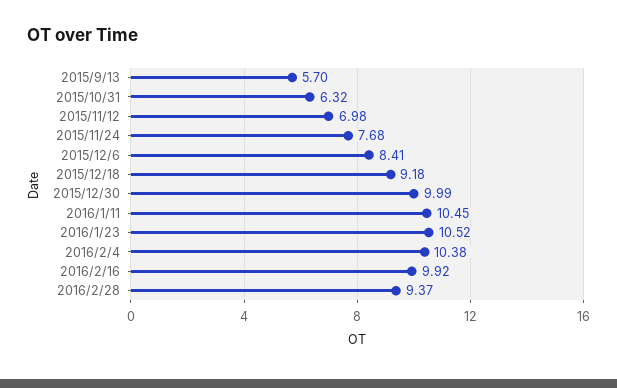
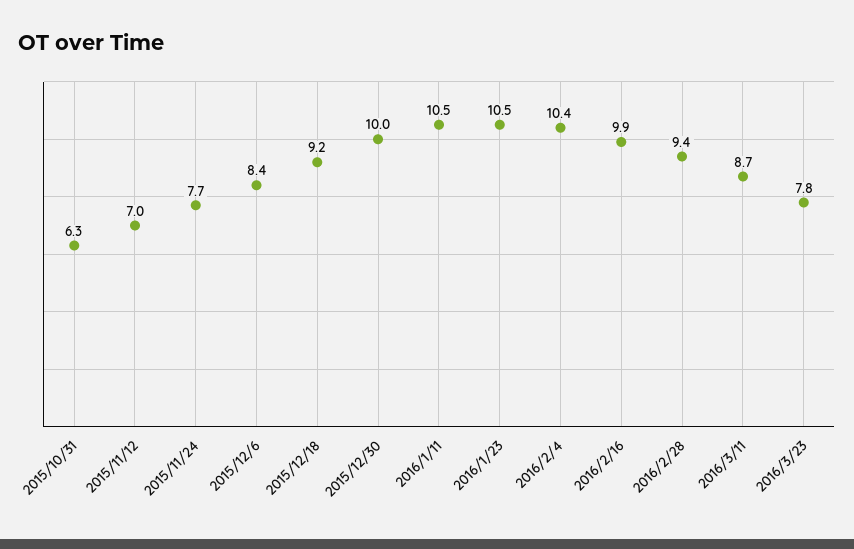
2015/9/13: 5.7 -> none
2016/3/11: none -> 8.7
2016/3/23: none -> 7.8

